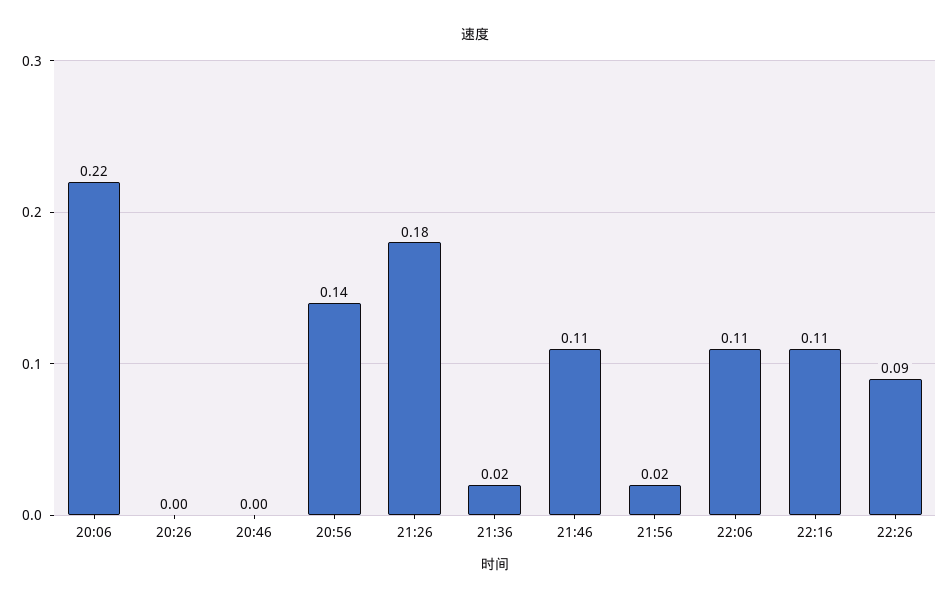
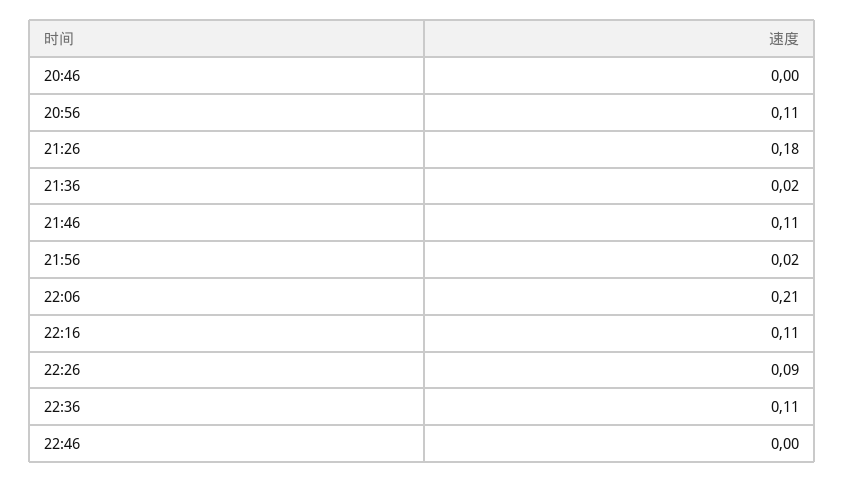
20:06: 0.22 -> none
20:26: 0 -> none
20:56: 0.14 -> 0.11
22:06: 0.11 -> 0.21
22:36: none -> 0.11
22:46: none -> 0

